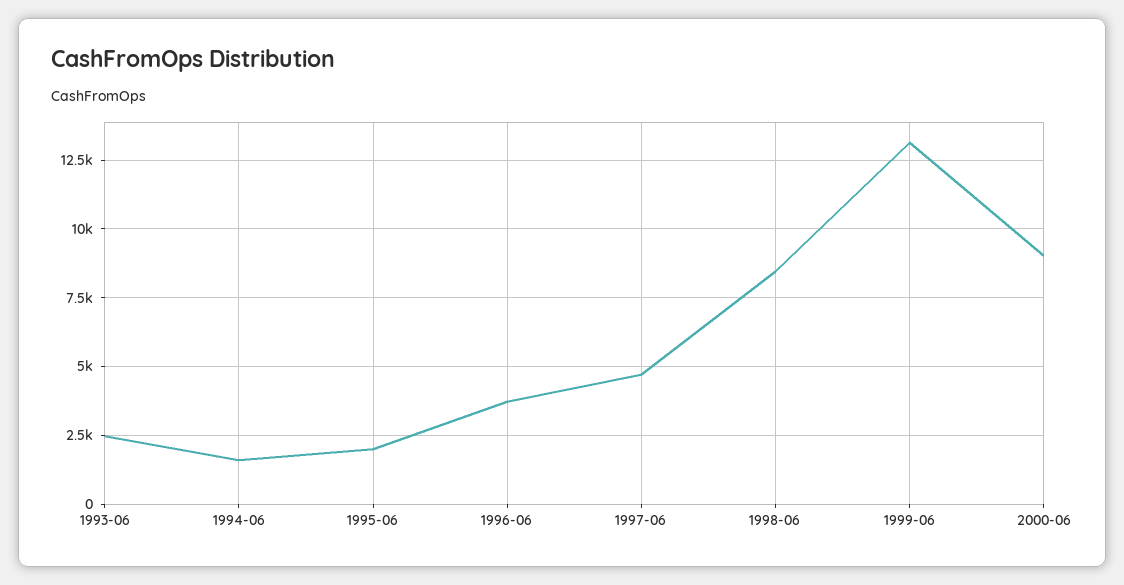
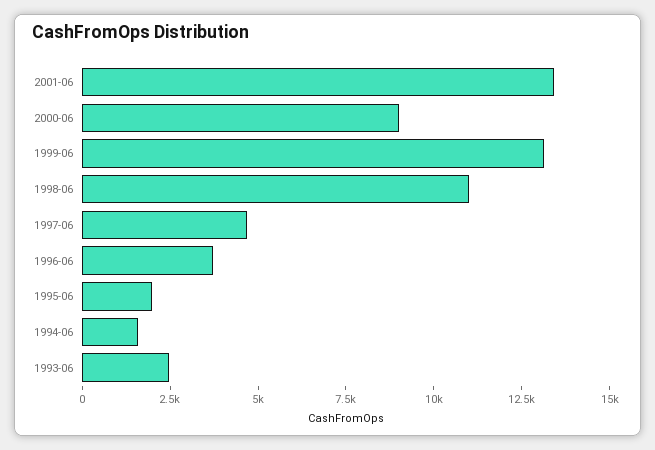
1998-06: 8500 -> 11000
2001-06: none -> 13500

